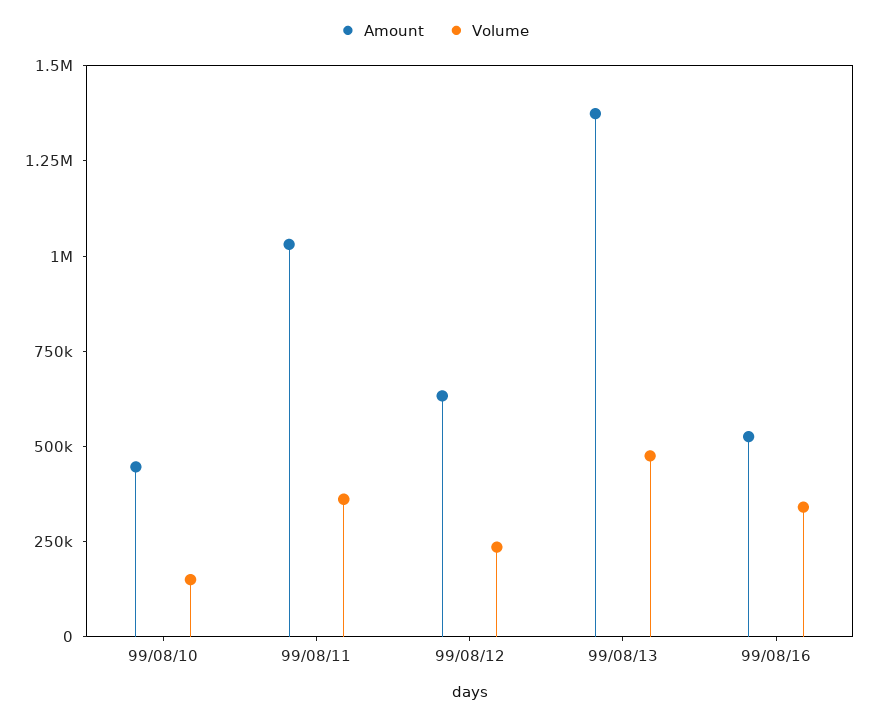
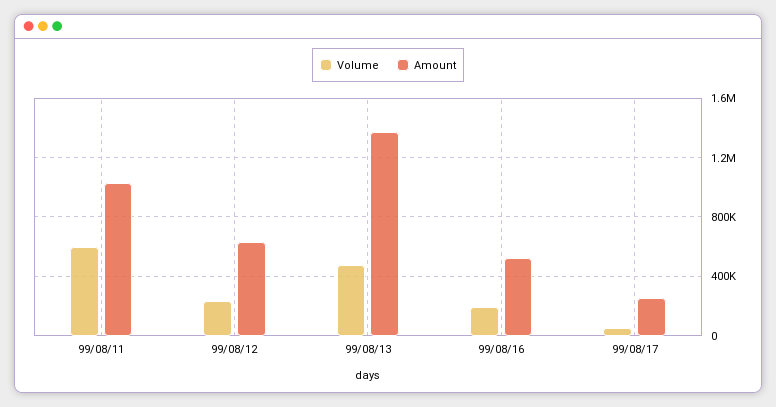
Amount, 99/08/10: 450000 -> none
Volume, 99/08/10: 150000 -> none
Volume, 99/08/11: 350000 -> 600000
Volume, 99/08/16: 350000 -> 200000
Volume, 99/08/17: none -> 50000
Amount, 99/08/17: none -> 250000

